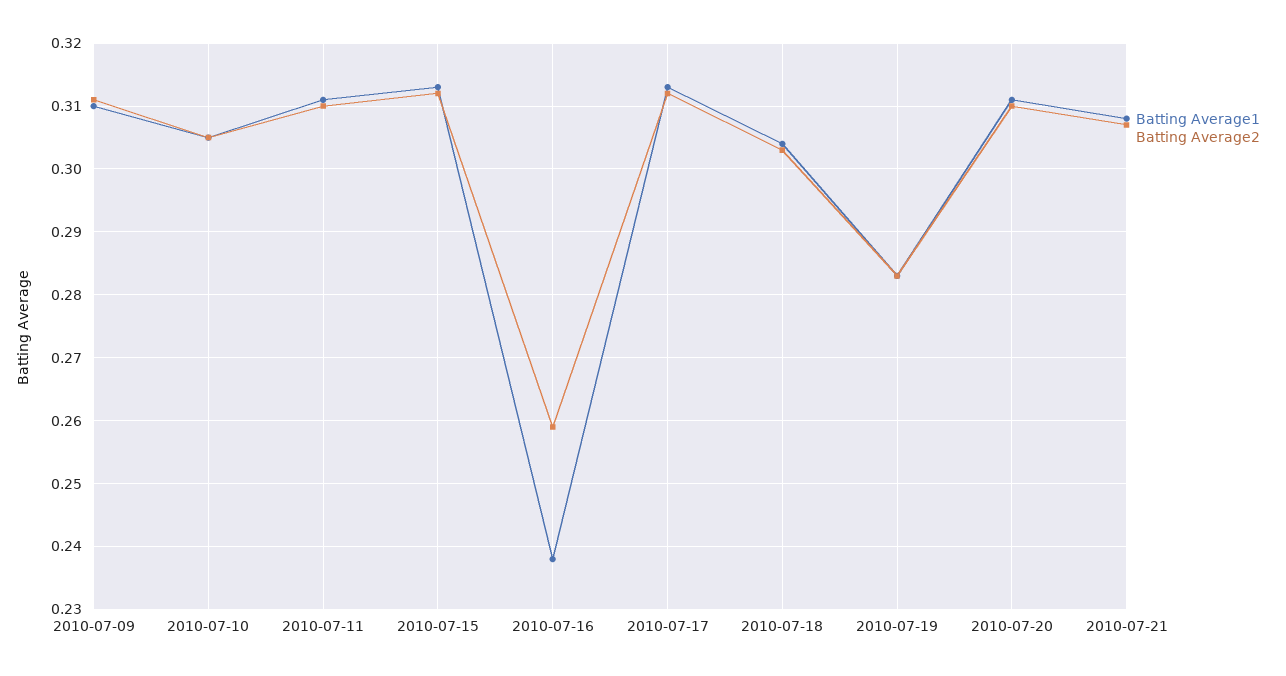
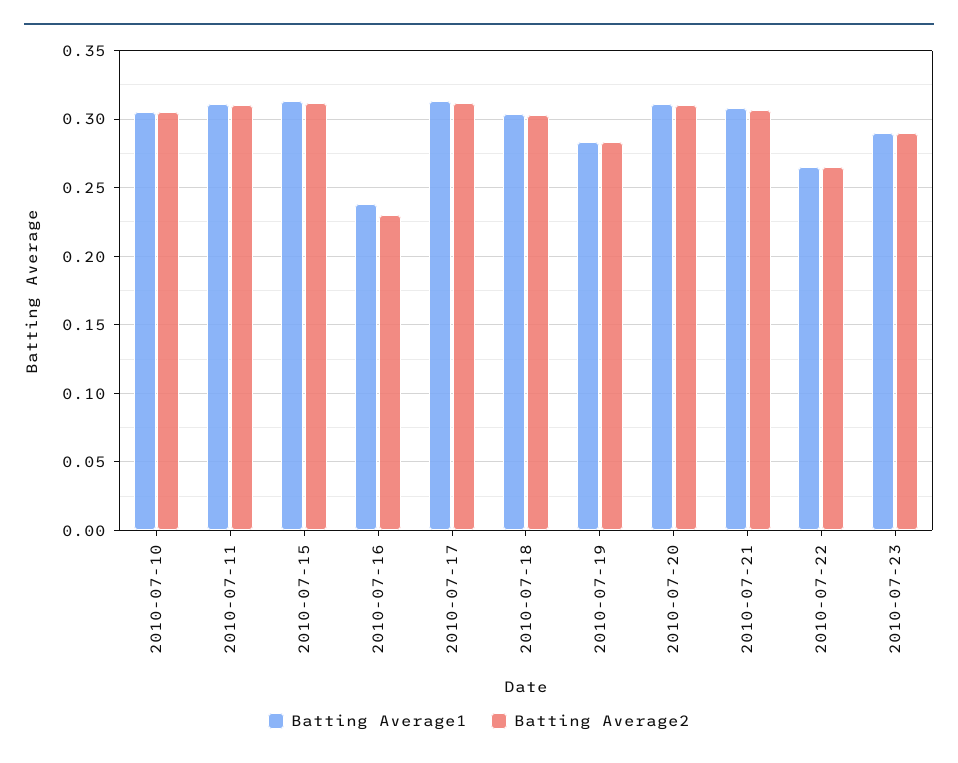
Batting Average1, 2010-07-09: 0.31 -> none
Batting Average2, 2010-07-09: 0.311 -> none
Batting Average2, 2010-07-16: 0.259 -> 0.23
Batting Average1, 2010-07-22: none -> 0.265
Batting Average2, 2010-07-22: none -> 0.265
Batting Average1, 2010-07-23: none -> 0.29
Batting Average2, 2010-07-23: none -> 0.29

